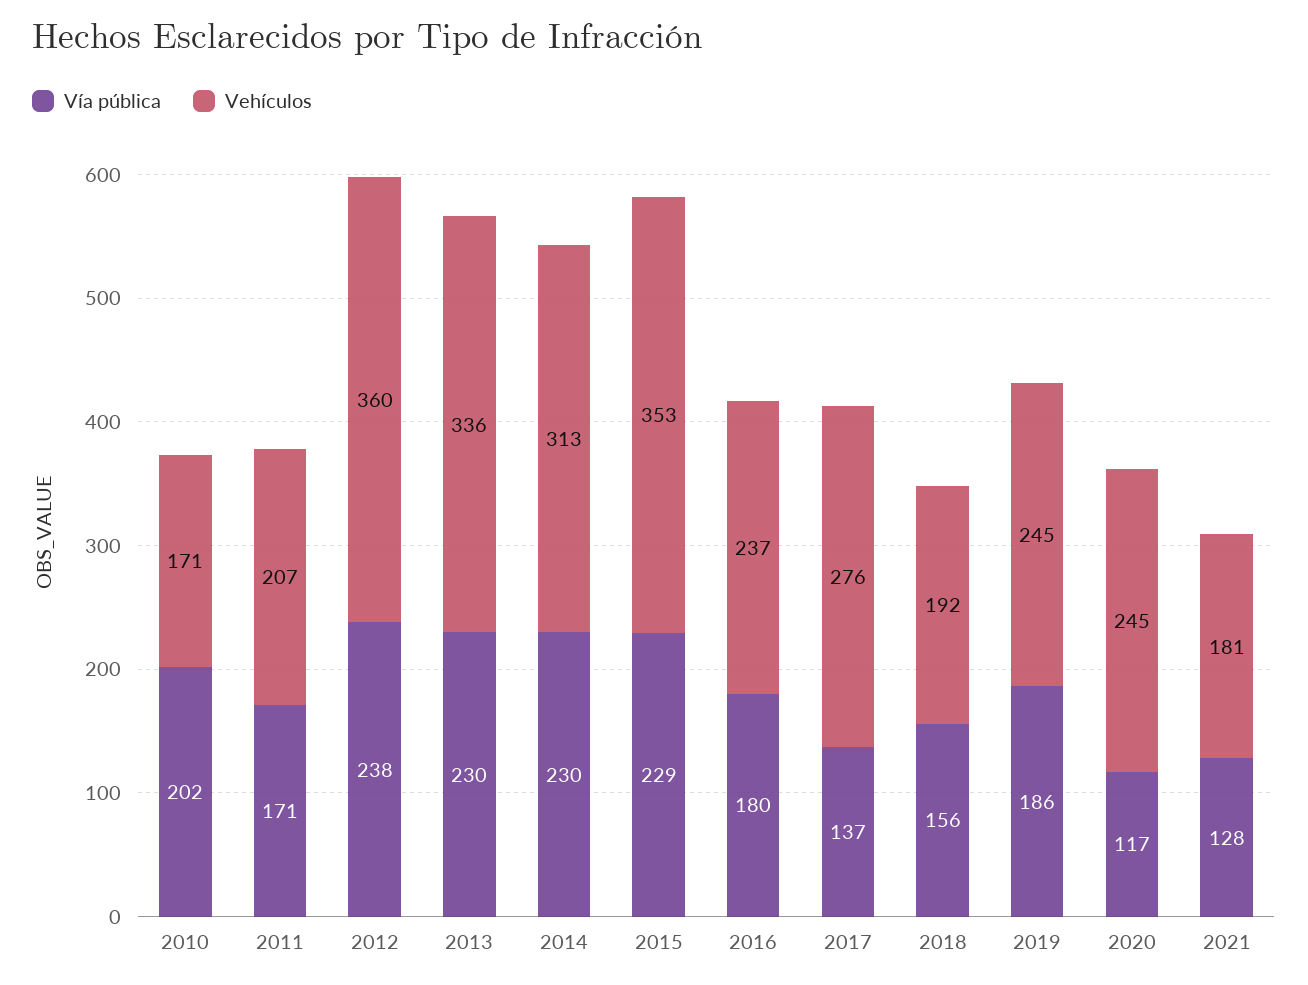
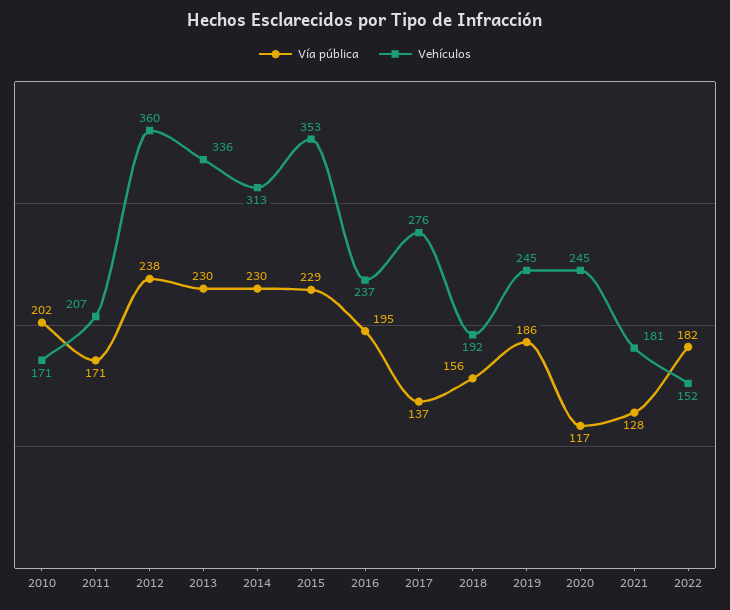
Vía pública, 2016: 180 -> 195
Vía pública, 2022: none -> 182
Vehículos, 2022: none -> 152

